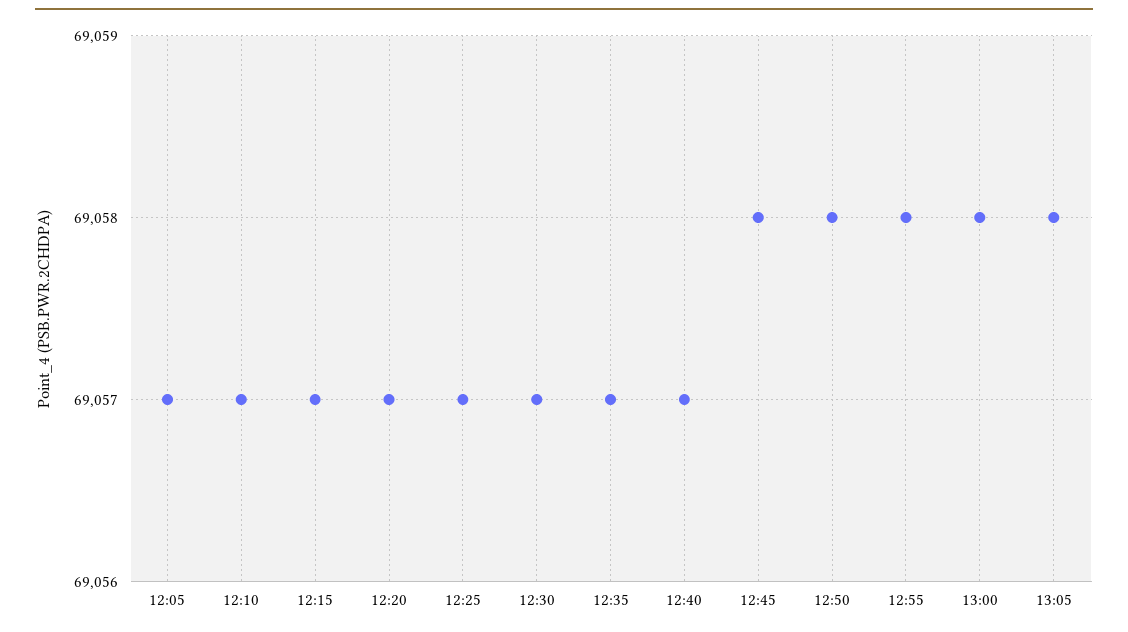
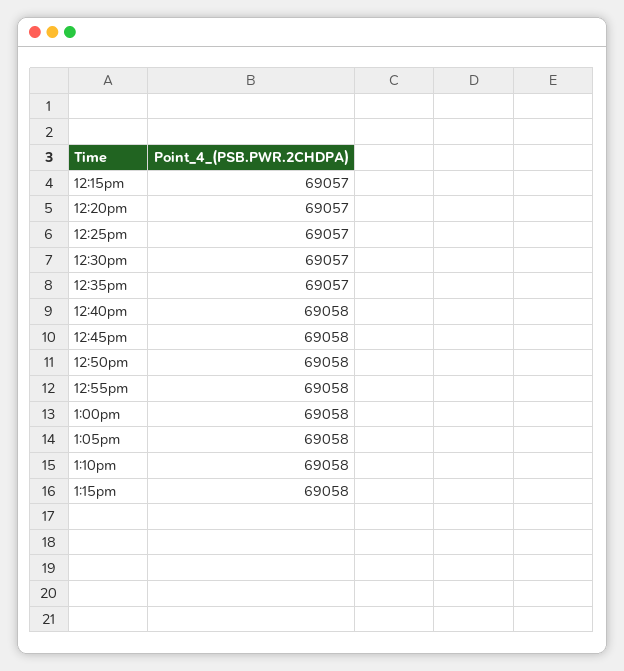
12:05: 69057 -> none
12:10: 69057 -> none
12:40: 69057 -> 69058
1:10pm: none -> 69058
1:15pm: none -> 69058

